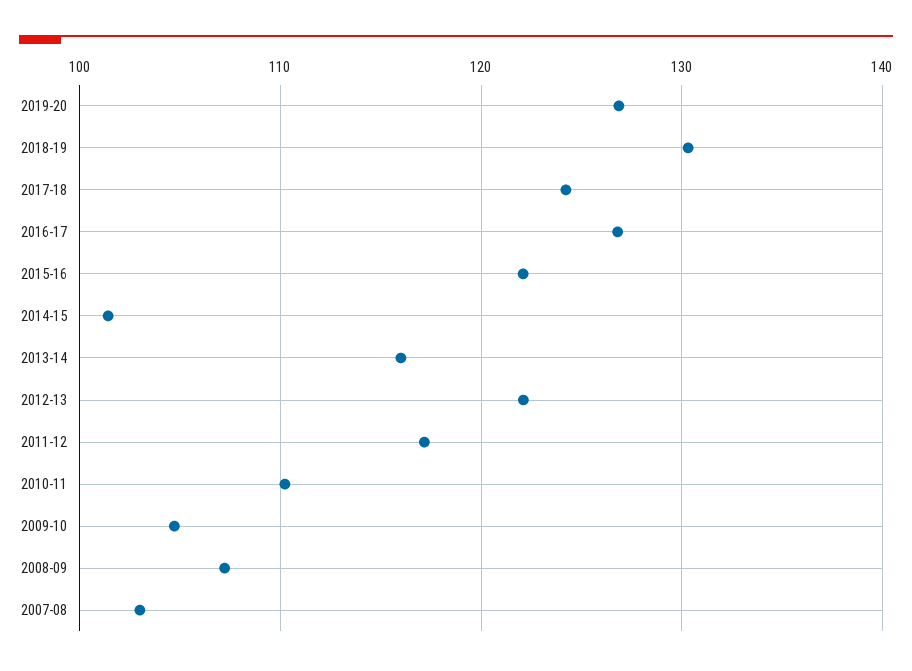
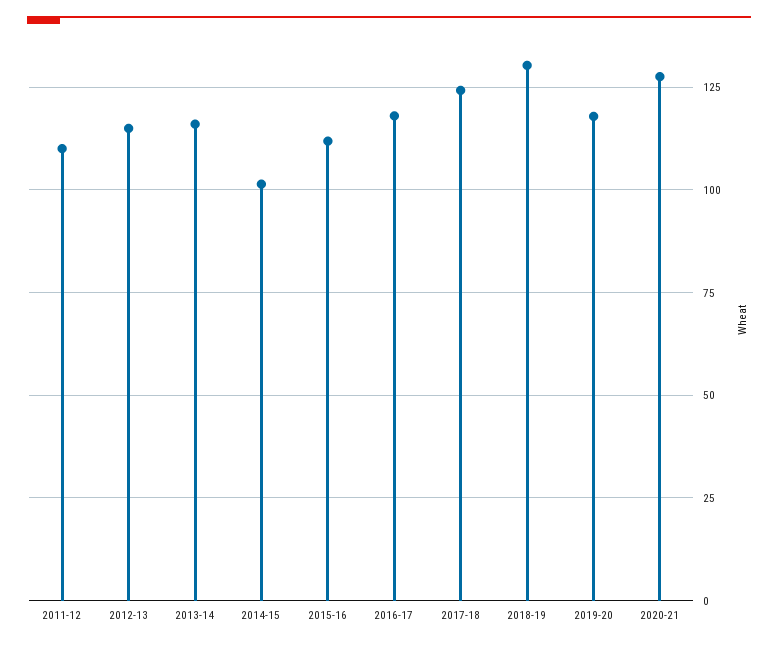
2019-20: 127 -> 117.5
2016-17: 127 -> 117.5
2015-16: 122 -> 112.5
2012-13: 122 -> 115
2011-12: 117 -> 110
2010-11: 110 -> none
2009-10: 105 -> none
2008-09: 107 -> none
2007-08: 103 -> none
2020-21: none -> 127.5

